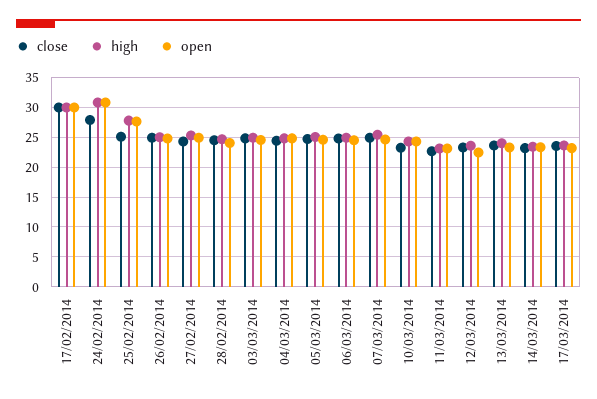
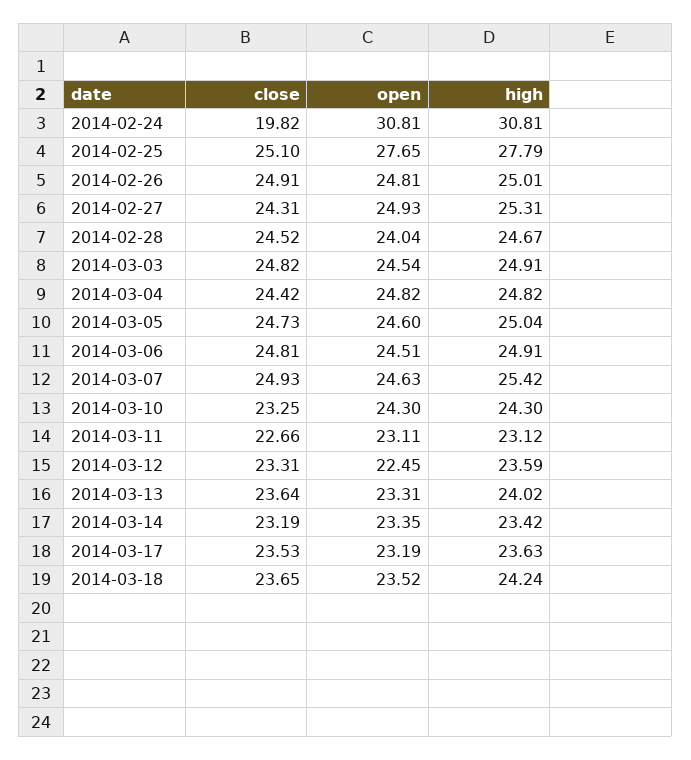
close, 17/02/2014: 30 -> none
high, 17/02/2014: 30 -> none
open, 17/02/2014: 30 -> none
close, 24/02/2014: 27.5 -> 19.82
close, 2014-03-18: none -> 23.65
open, 2014-03-18: none -> 23.52
high, 2014-03-18: none -> 24.24

